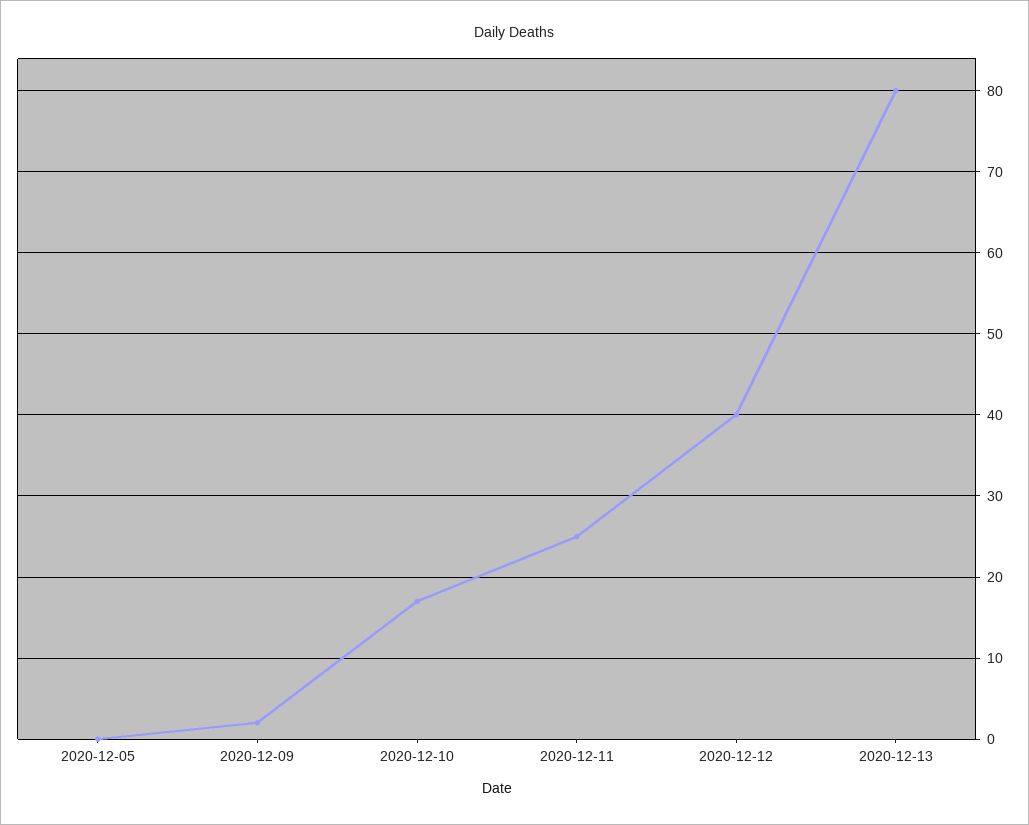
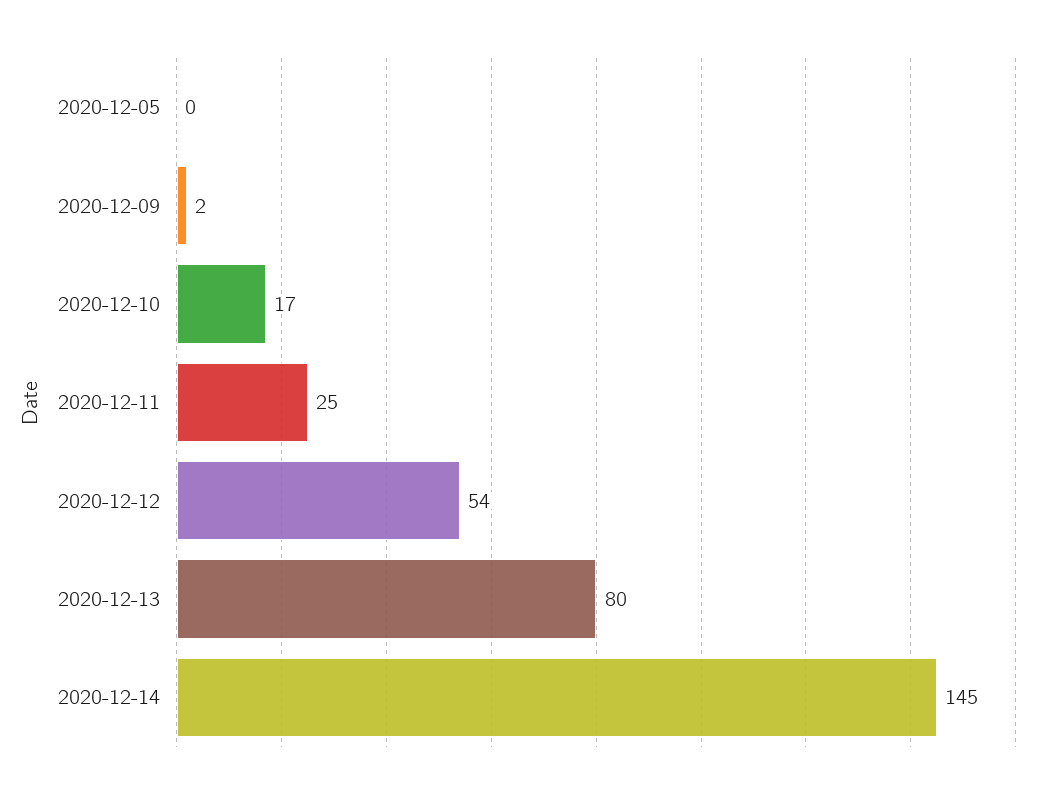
2020-12-12: 40 -> 54
2020-12-14: none -> 145

